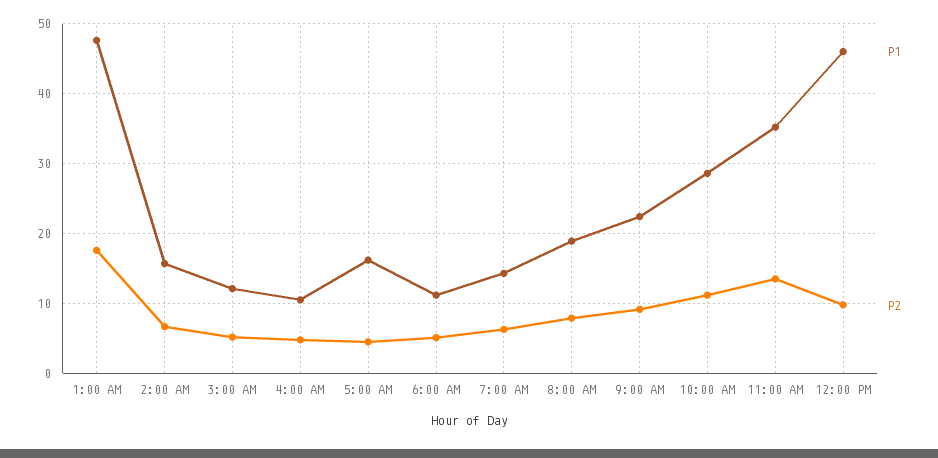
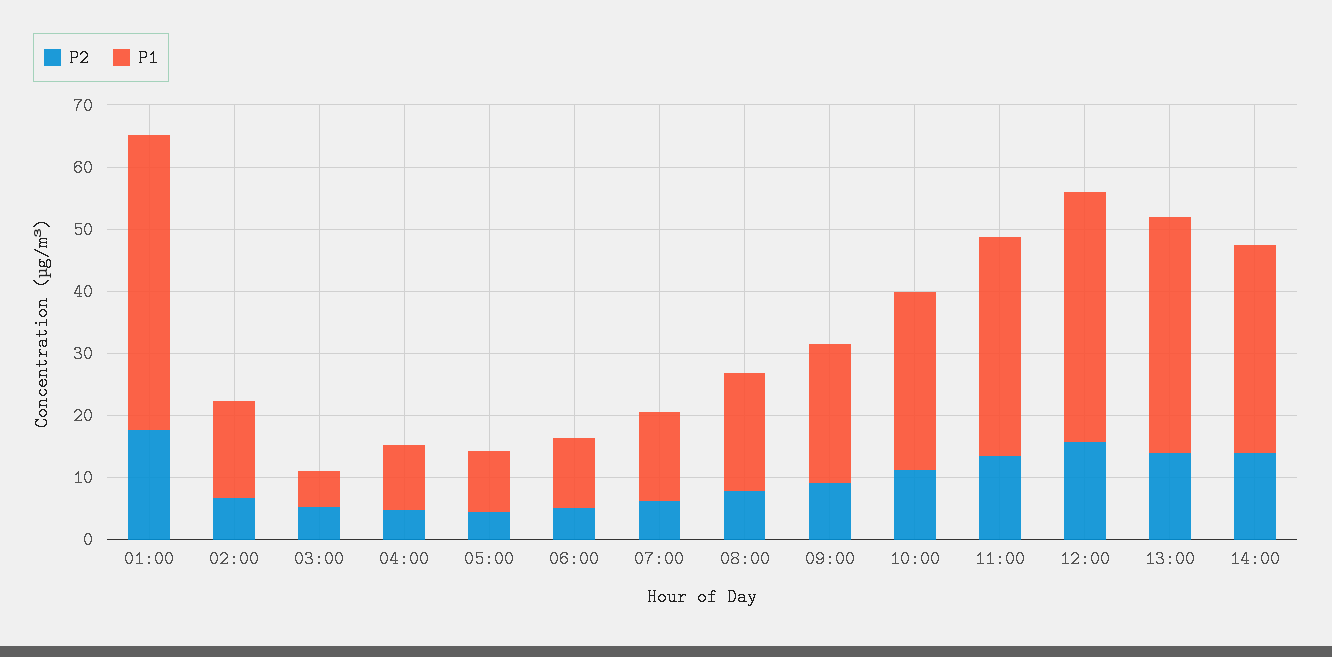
P1, 3:00 AM: 12 -> 6
P1, 5:00 AM: 16 -> 10
P1, 12:00 PM: 46 -> 40
P2, 12:00 PM: 10 -> 16
P2, 13:00: none -> 14
P1, 13:00: none -> 38
P2, 14:00: none -> 14
P1, 14:00: none -> 34

